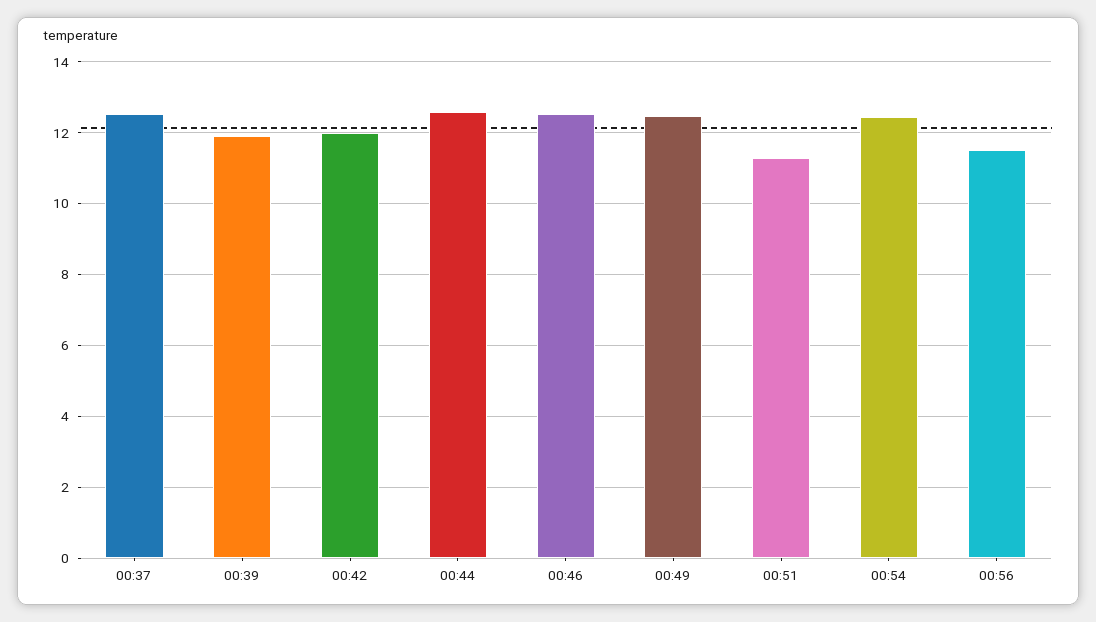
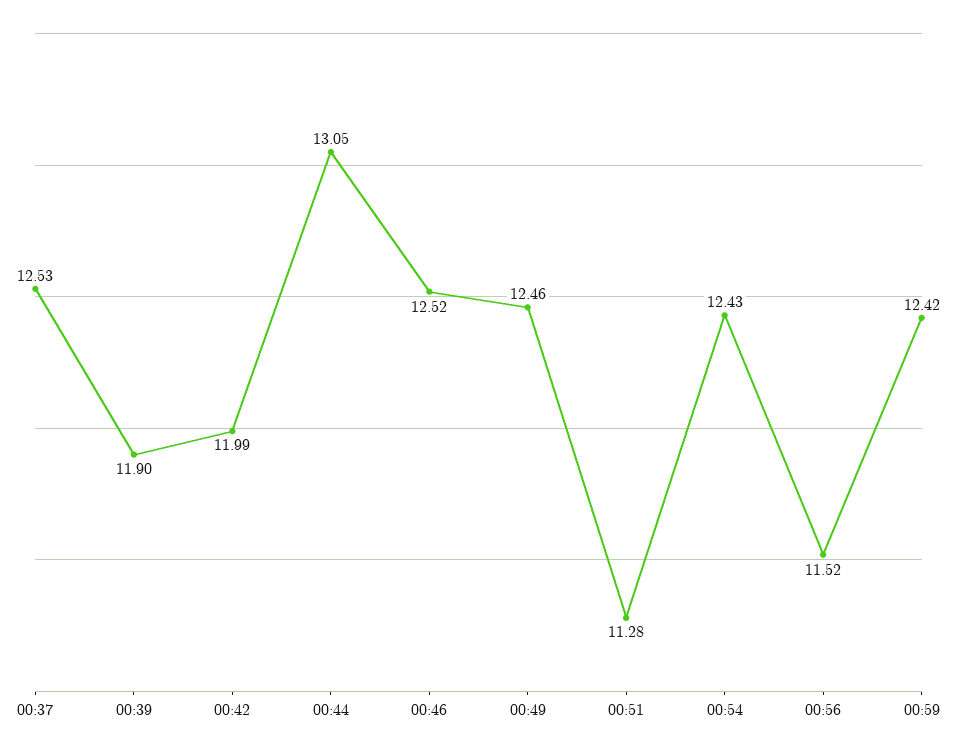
00:44: 12.6 -> 13.05
00:59: none -> 12.42

